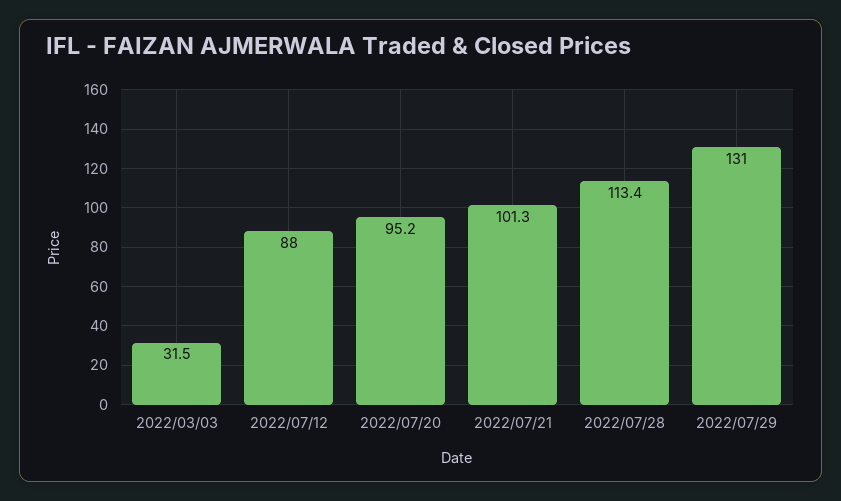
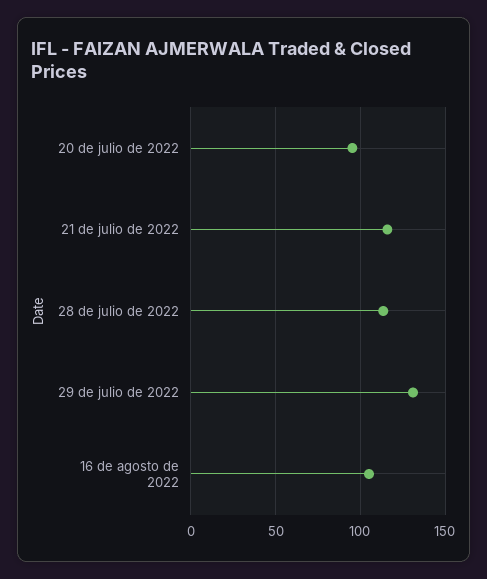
2022/03/03: 31.5 -> none
2022/07/12: 88 -> none
2022/07/21: 101.3 -> 115
16 de agosto de 2022: none -> 105

